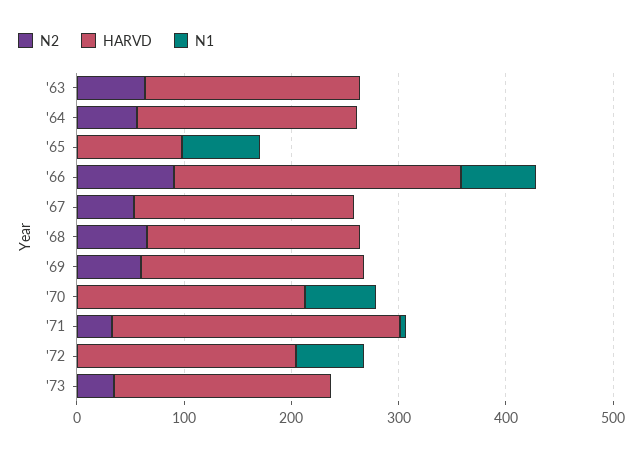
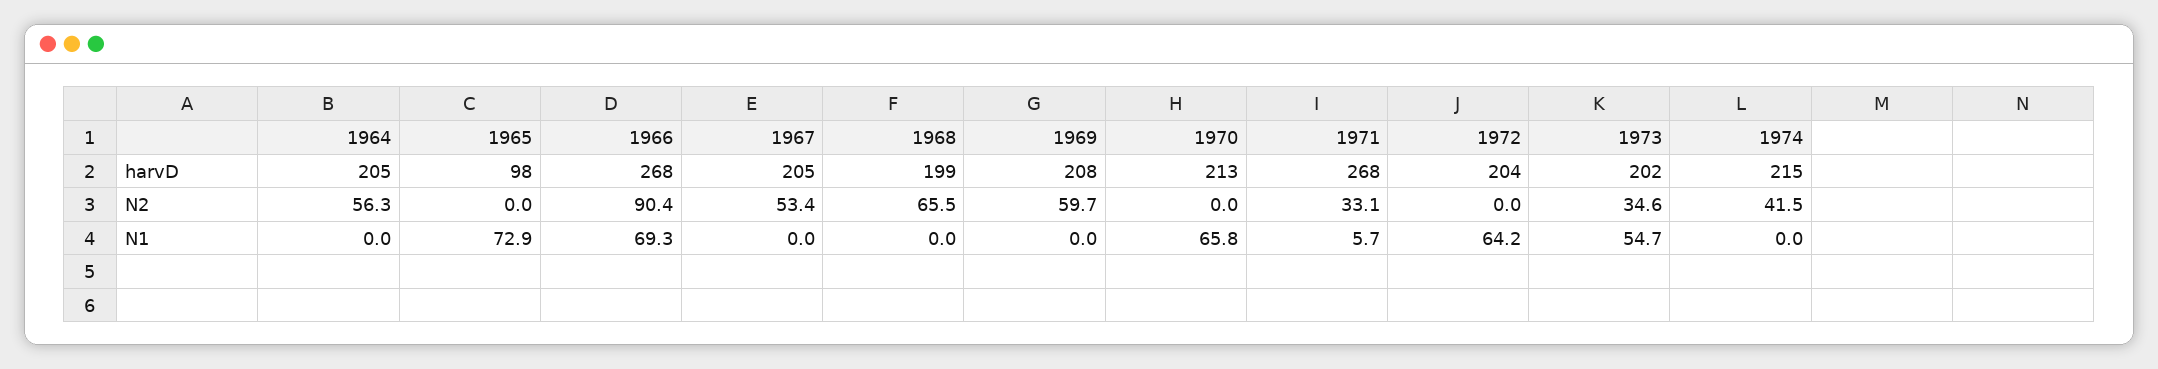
N2, '63: 60 -> none
HARVD, '63: 200 -> none
N1, '63: 0 -> none
N1, '73: 0 -> 54.7
HARVD, 1974: none -> 215
N2, 1974: none -> 41.5
N1, 1974: none -> 0

